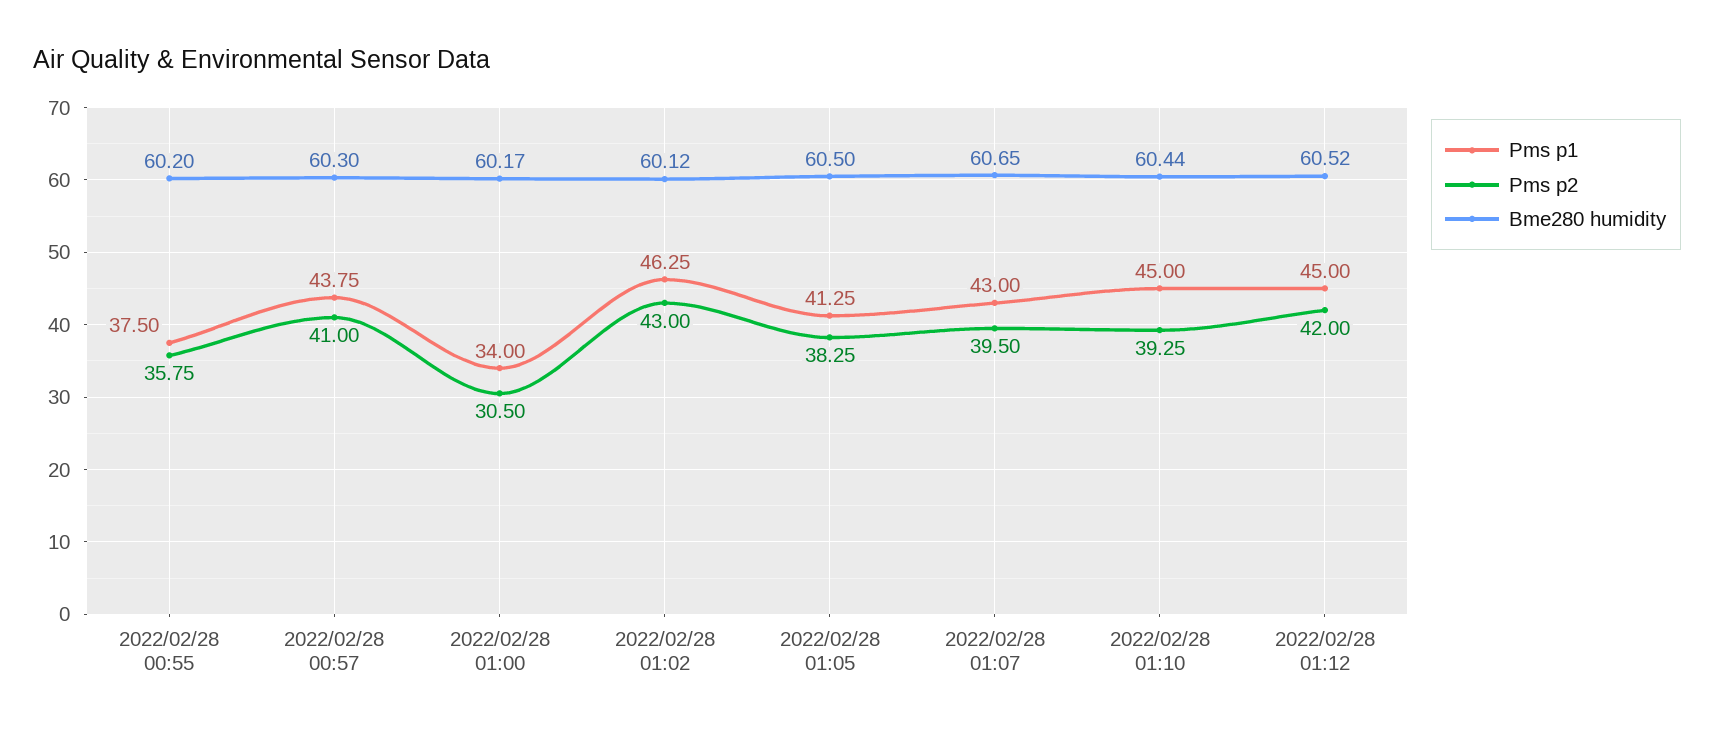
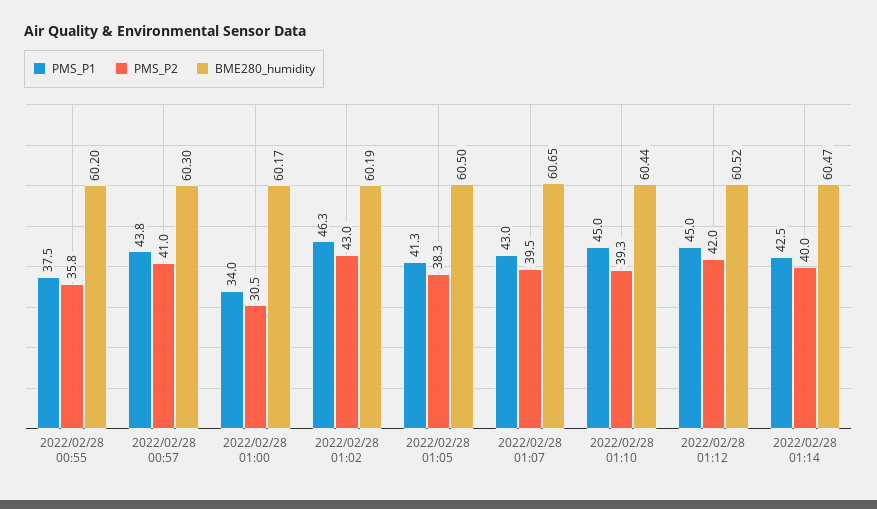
Bme280 humidity, 2022/02/28 01:02: 60.12 -> 60.19
Pms p1, 2022/02/28 01:14: none -> 42.5
Pms p2, 2022/02/28 01:14: none -> 40
Bme280 humidity, 2022/02/28 01:14: none -> 60.47

